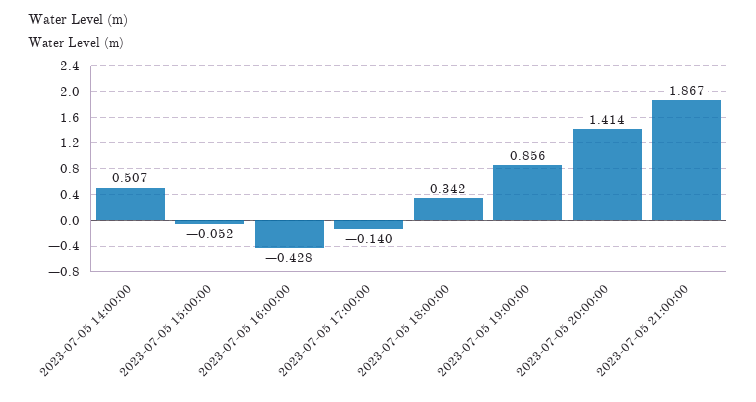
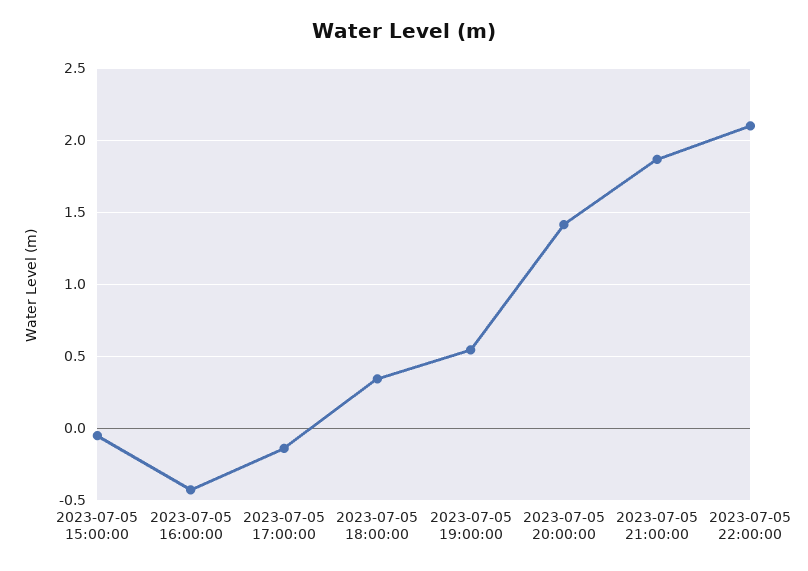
2023-07-05 14:00:00: 0.507 -> none
2023-07-05 19:00:00: 0.856 -> 0.55
2023-07-05 22:00:00: none -> 2.1

